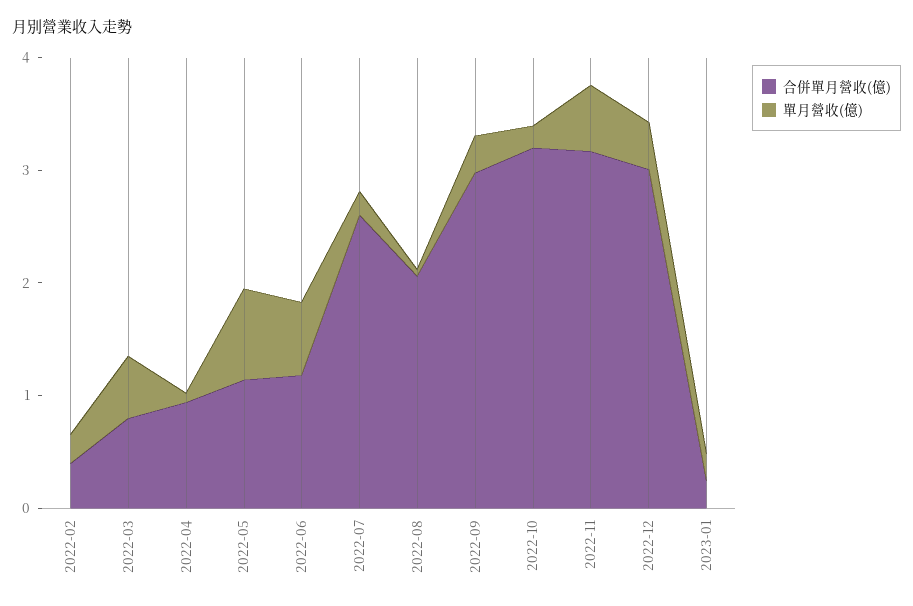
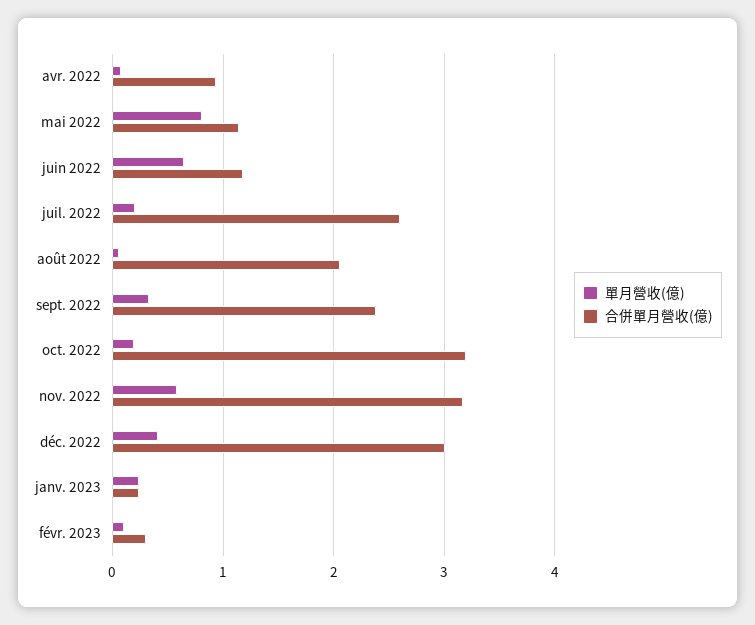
合併單月營收(億), 2022-02: 0.4 -> none
單月營收(億), 2022-02: 0.2 -> none
合併單月營收(億), 2022-03: 0.8 -> none
單月營收(億), 2022-03: 0.6 -> none
合併單月營收(億), 2022-09: 3 -> 2.4
單月營收(億), févr. 2023: none -> 0.1
合併單月營收(億), févr. 2023: none -> 0.3

